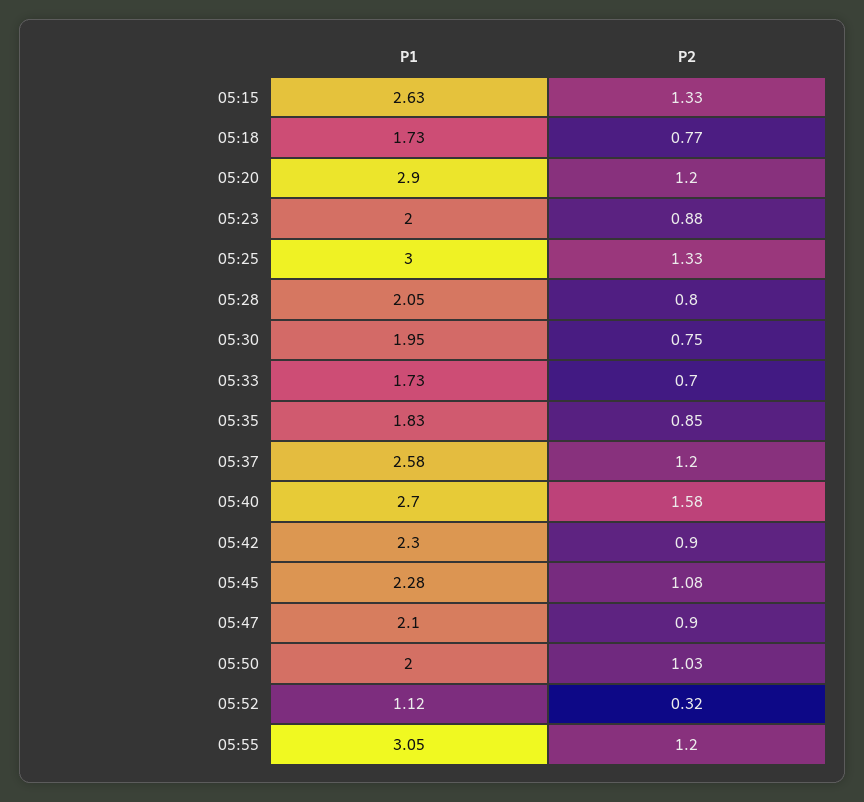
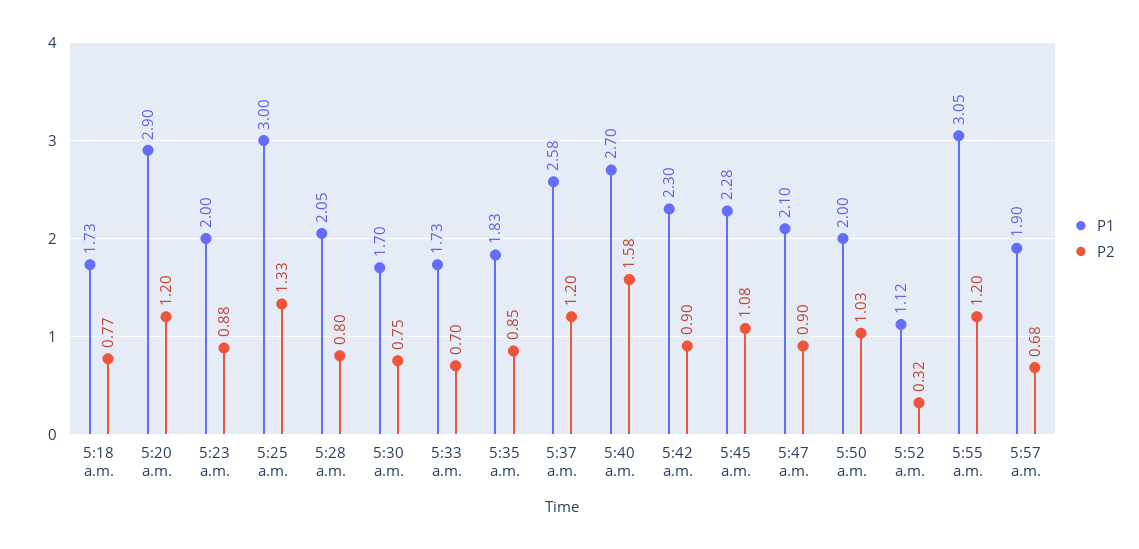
P1, 05:15: 2.63 -> none
P2, 05:15: 1.33 -> none
P1, 05:30: 1.95 -> 1.7
P1, 5:57 a.m.: none -> 1.9
P2, 5:57 a.m.: none -> 0.68

